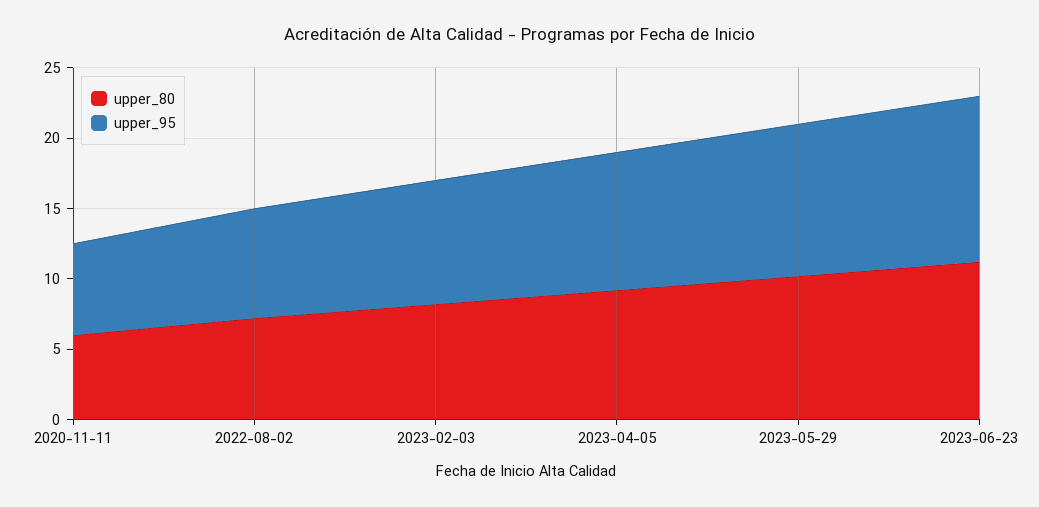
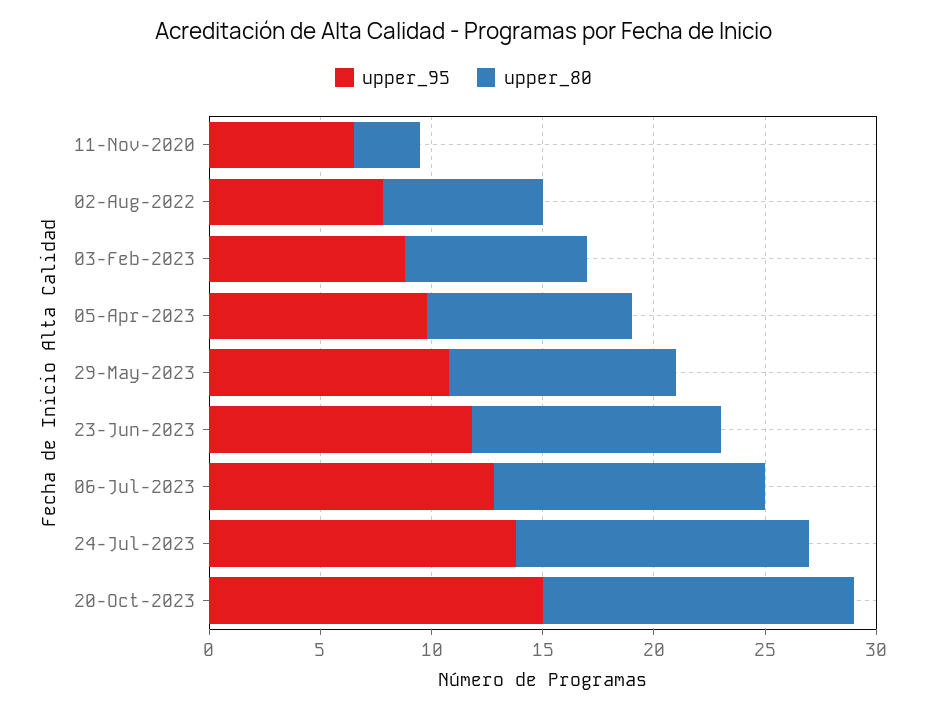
upper_80, 2020-11-11: 6 -> 3
upper_95, 06-Jul-2023: none -> 13
upper_80, 06-Jul-2023: none -> 12
upper_95, 24-Jul-2023: none -> 14
upper_80, 24-Jul-2023: none -> 13
upper_95, 20-Oct-2023: none -> 15
upper_80, 20-Oct-2023: none -> 14

